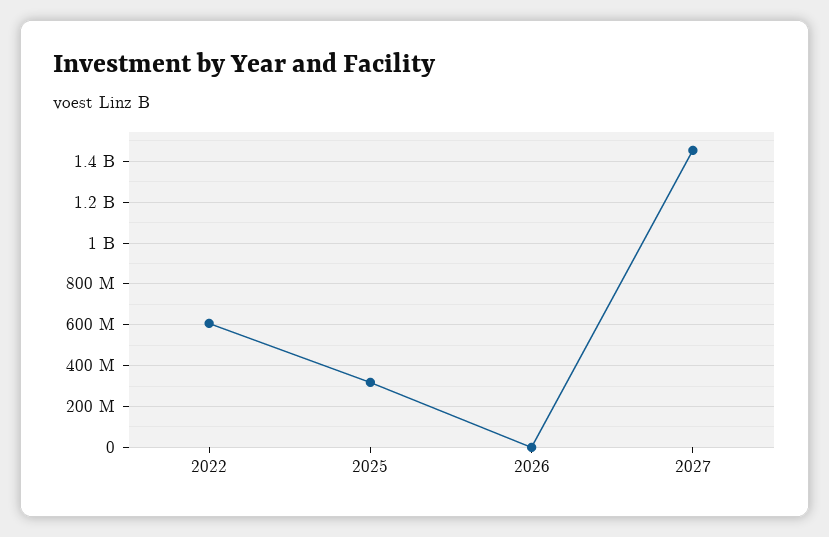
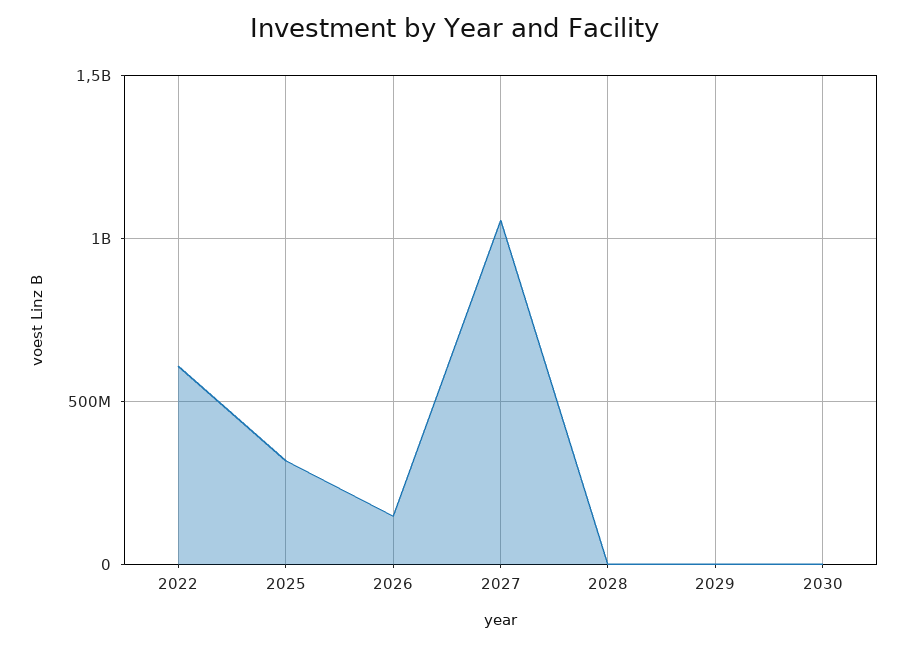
2026: 0 -> 150000000
2027: 1450000000 -> 1050000000
2028: none -> 0
2029: none -> 0
2030: none -> 0

